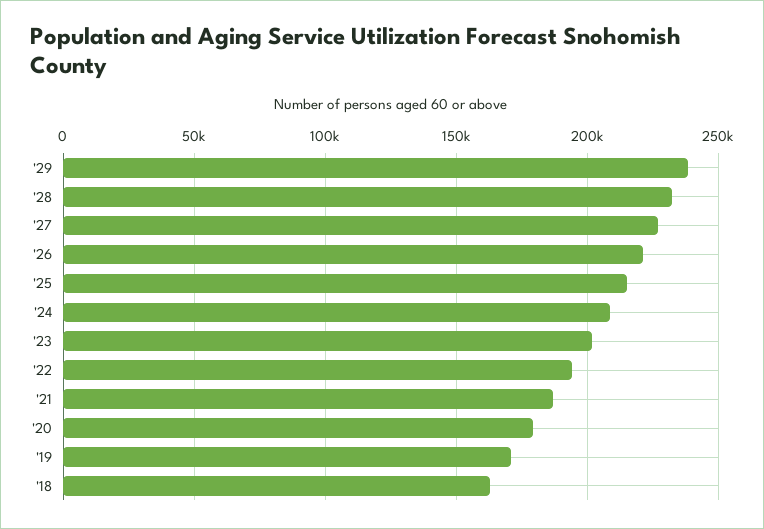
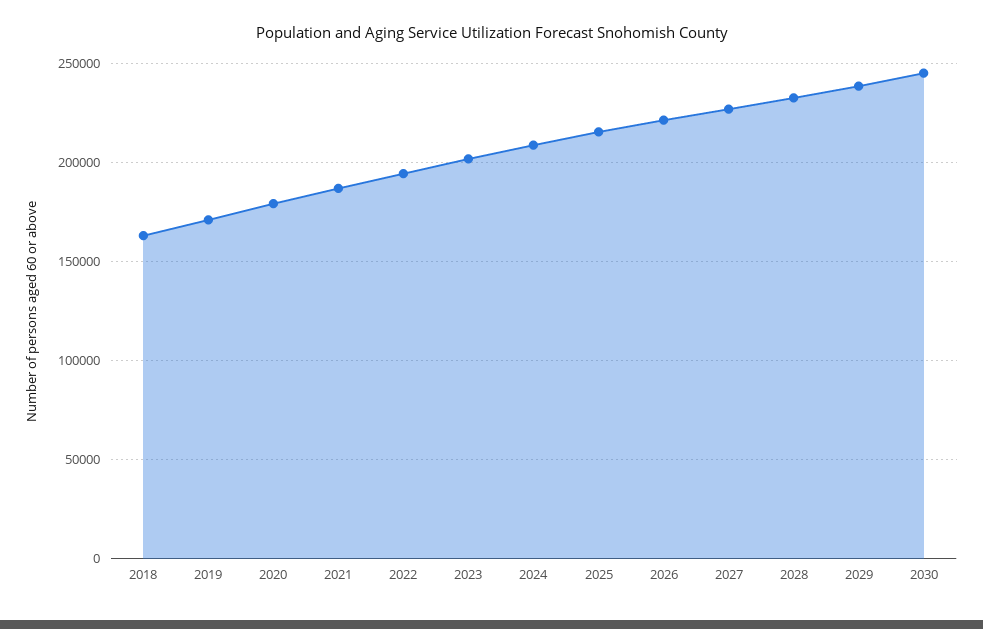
2030: none -> 245000

